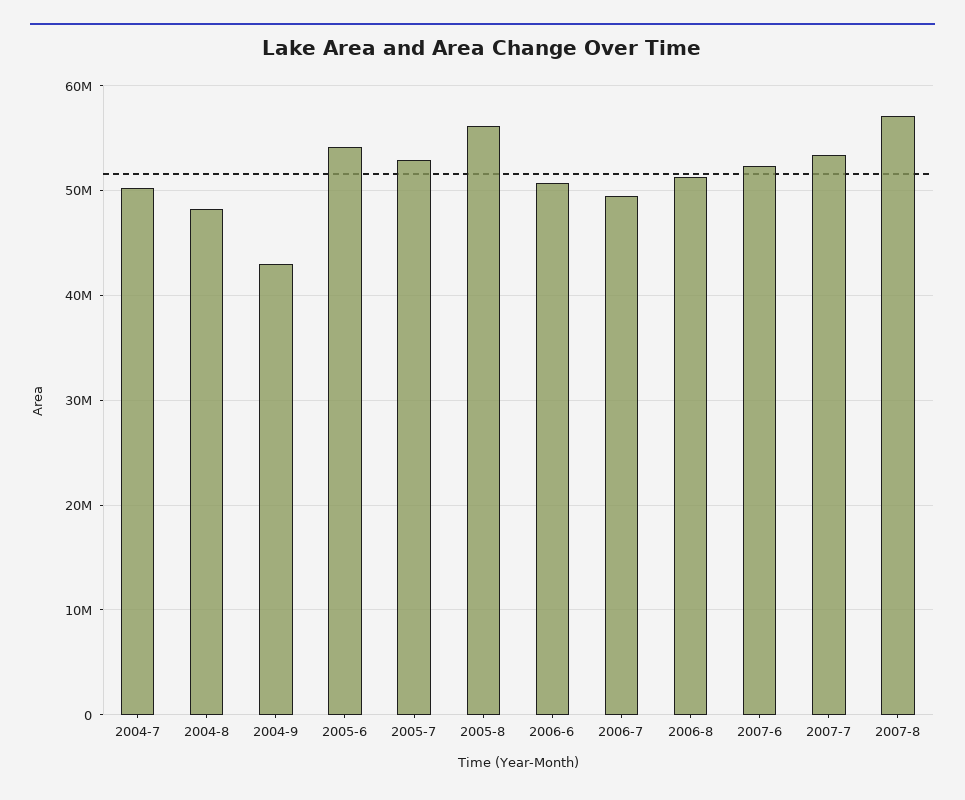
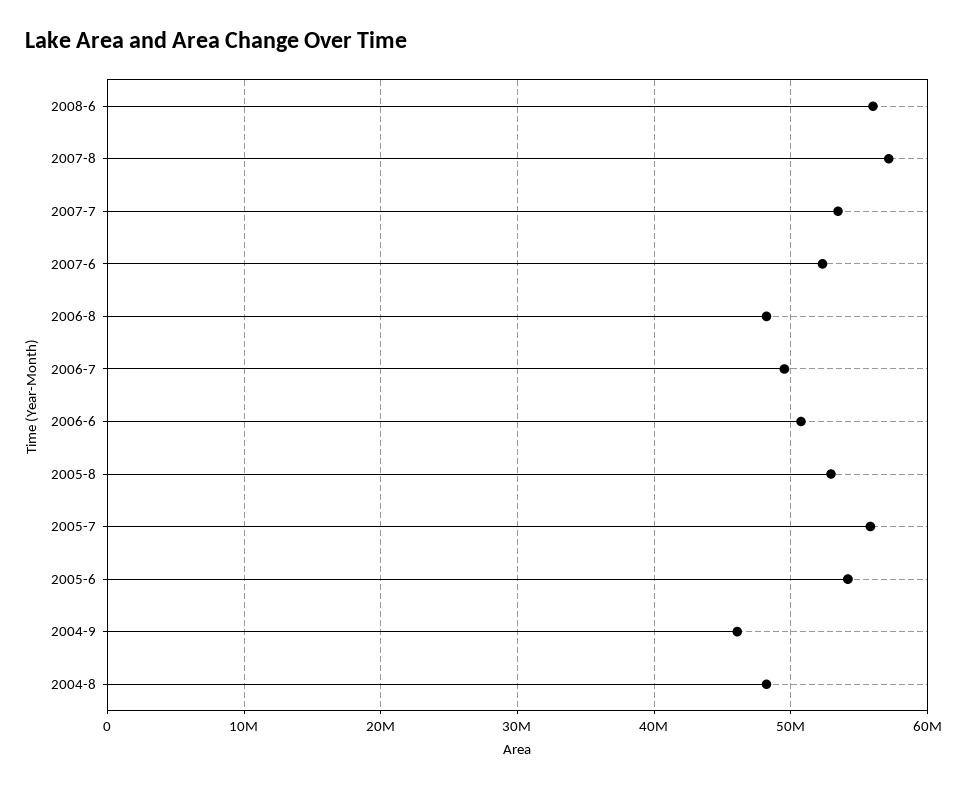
2004-7: 50000000 -> none
2004-9: 43000000 -> 46000000
2005-7: 53000000 -> 56000000
2005-8: 56000000 -> 53000000
2006-8: 51000000 -> 48000000
2008-6: none -> 56000000

